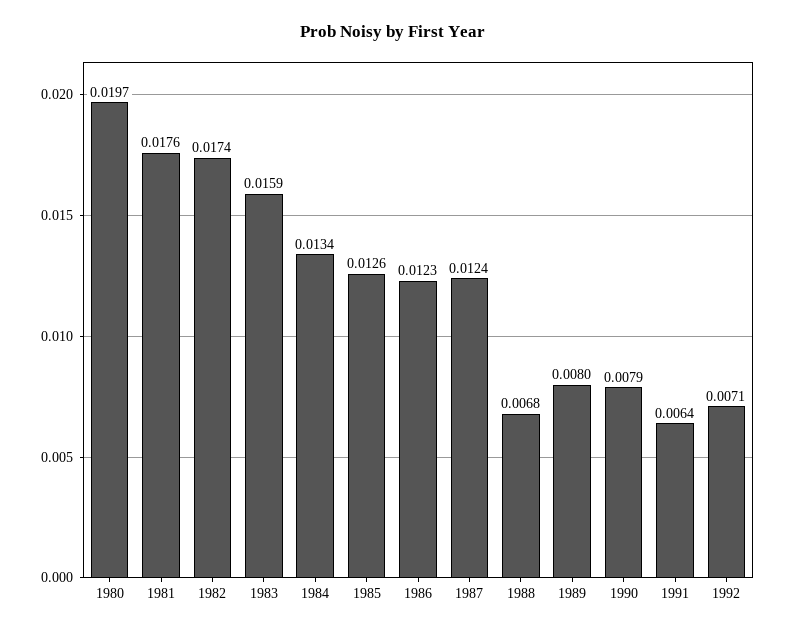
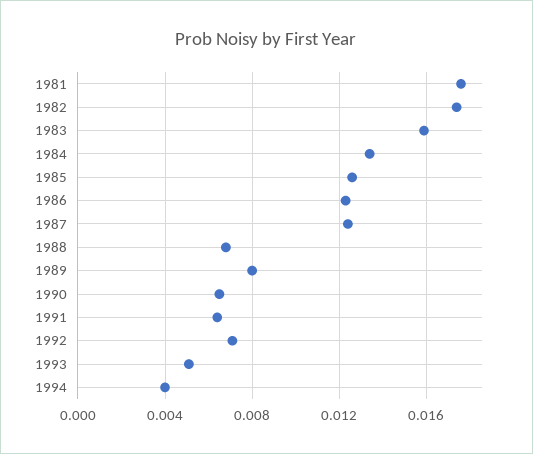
1980: 0.0197 -> none
1990: 0.0079 -> 0.0065
1993: none -> 0.005
1994: none -> 0.004

